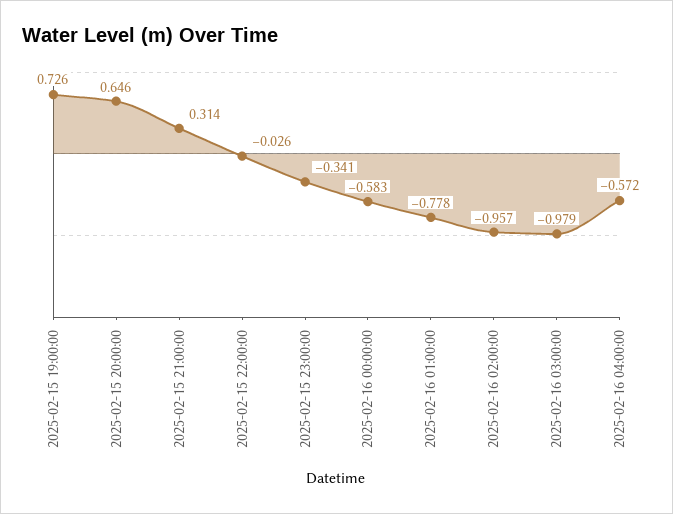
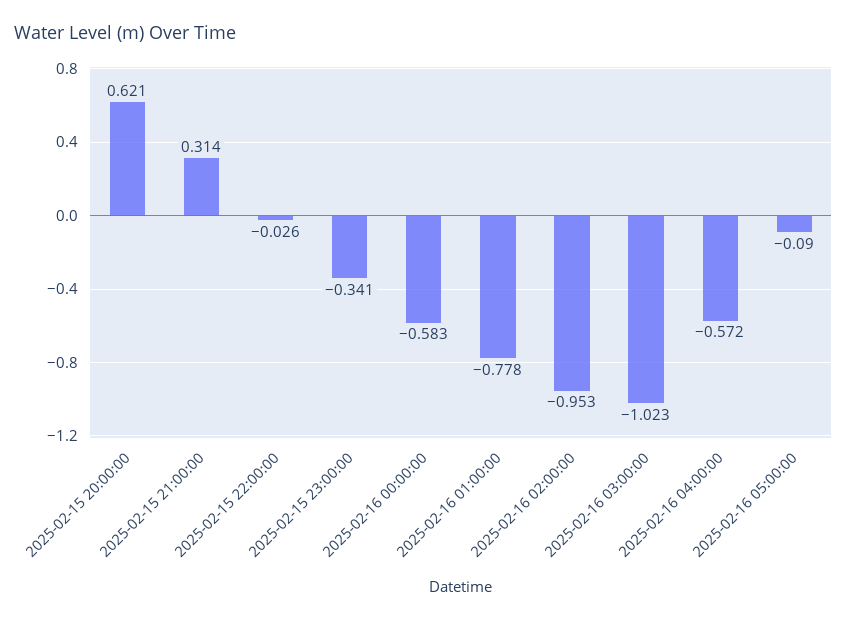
2025-02-15 19:00:00: 0.726 -> none
2025-02-15 20:00:00: 0.646 -> 0.621
2025-02-16 02:00:00: -0.957 -> -0.953
2025-02-16 03:00:00: -0.979 -> -1.023
2025-02-16 05:00:00: none -> -0.09

